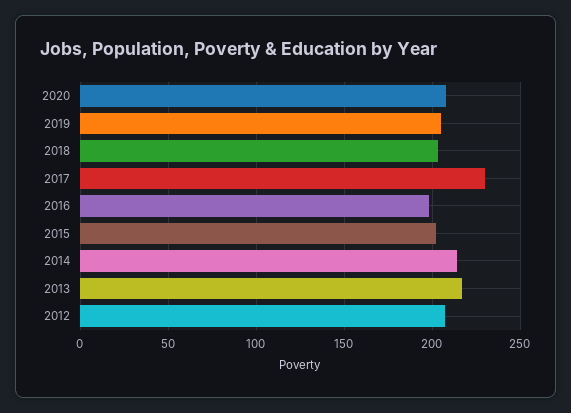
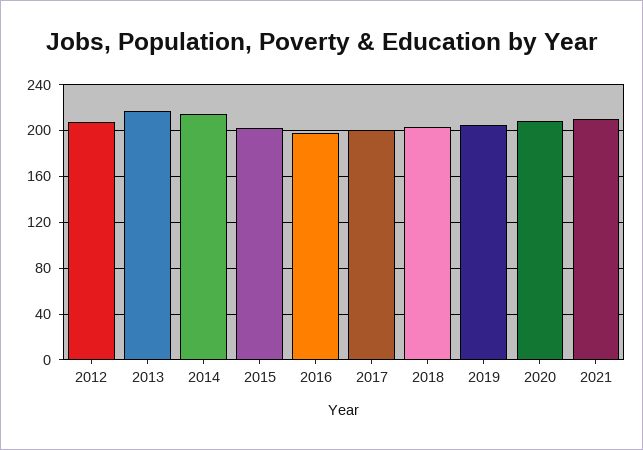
2017: 230 -> 200
2021: none -> 210

